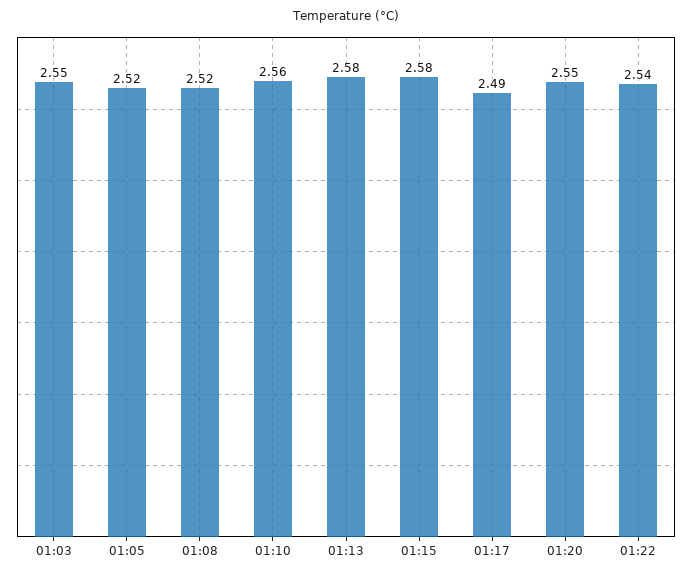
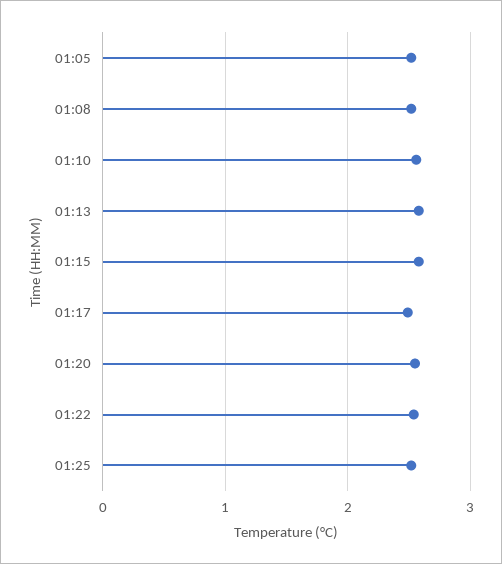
01:03: 2.55 -> none
01:25: none -> 2.5

